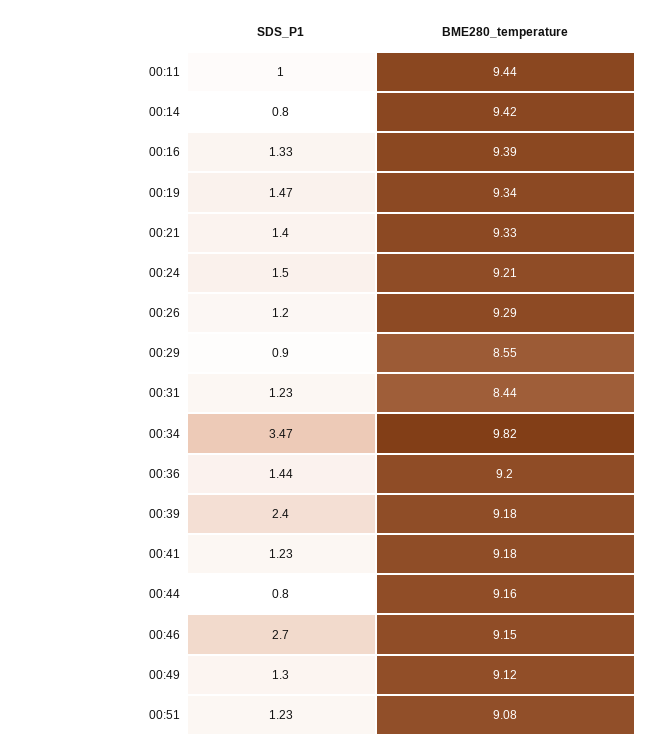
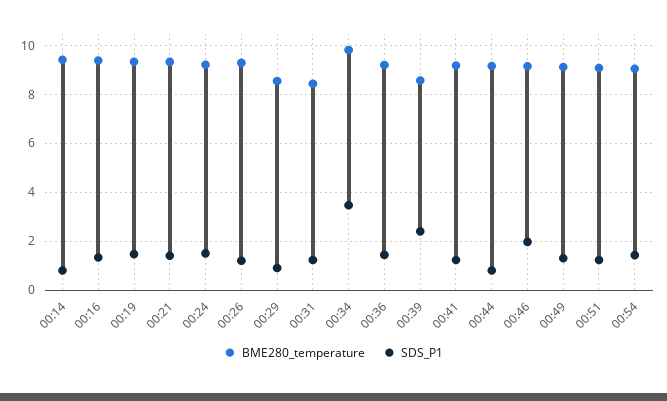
SDS_P1, 00:11: 1 -> none
BME280_temperature, 00:11: 9.44 -> none
BME280_temperature, 00:39: 9.18 -> 8.5
SDS_P1, 00:46: 2.7 -> 2
BME280_temperature, 00:54: none -> 9
SDS_P1, 00:54: none -> 1.5

